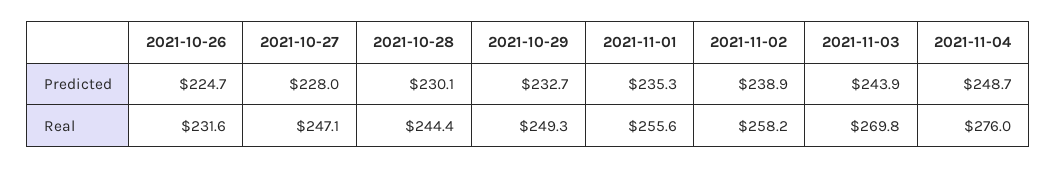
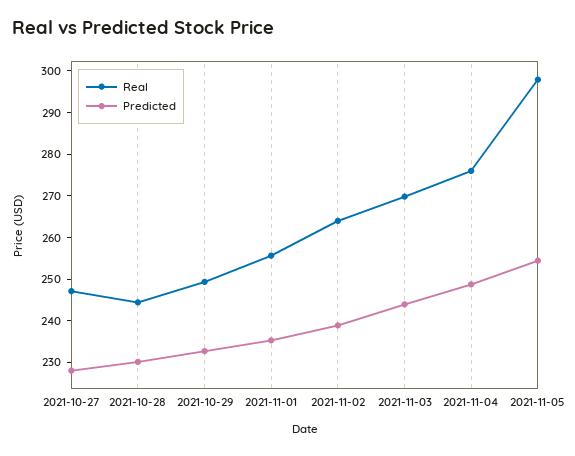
Predicted, 2021-10-26: 224.7 -> none
Real, 2021-10-26: 231.6 -> none
Real, 2021-11-02: 258.2 -> 264
Real, 2021-11-05: none -> 298
Predicted, 2021-11-05: none -> 254

